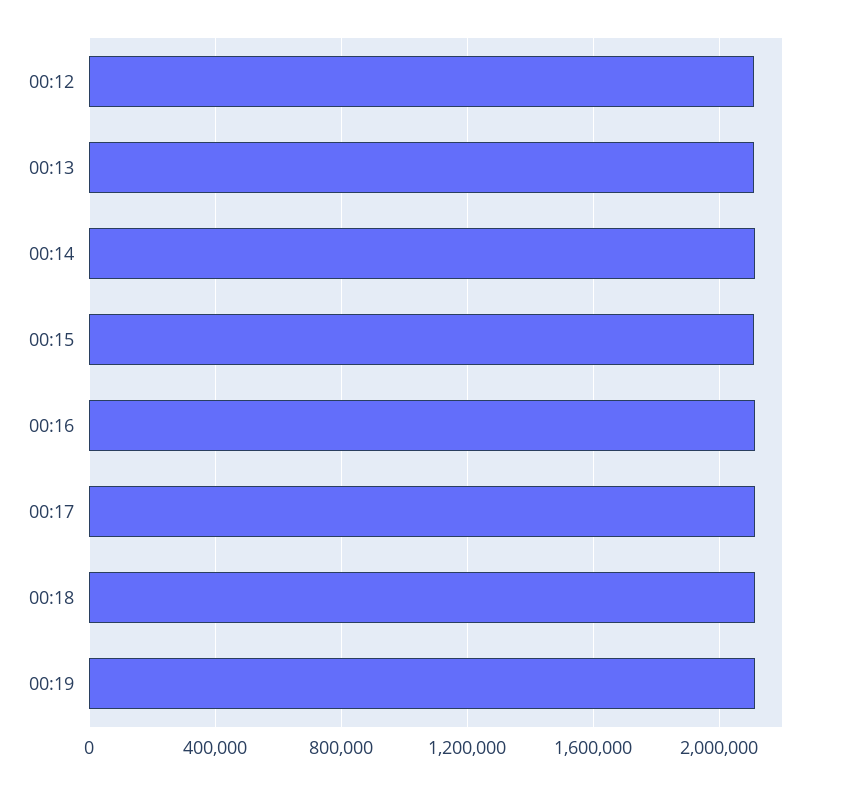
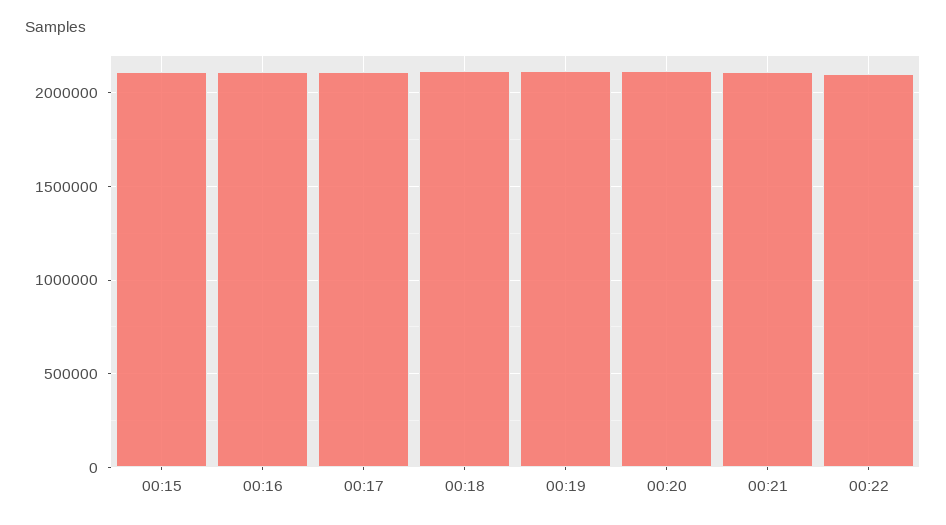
00:12: 2100000 -> none
00:13: 2100000 -> none
00:14: 2100000 -> none
00:20: none -> 2100000
00:21: none -> 2100000
00:22: none -> 2100000

